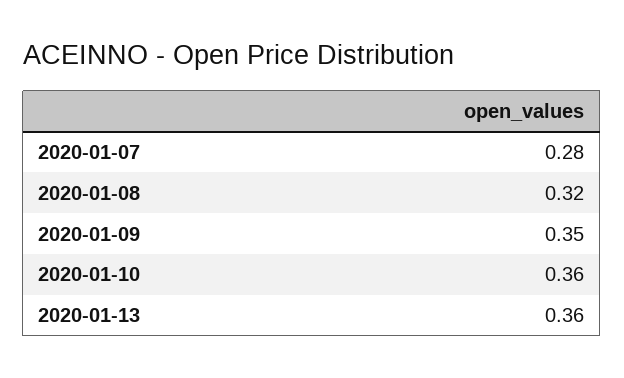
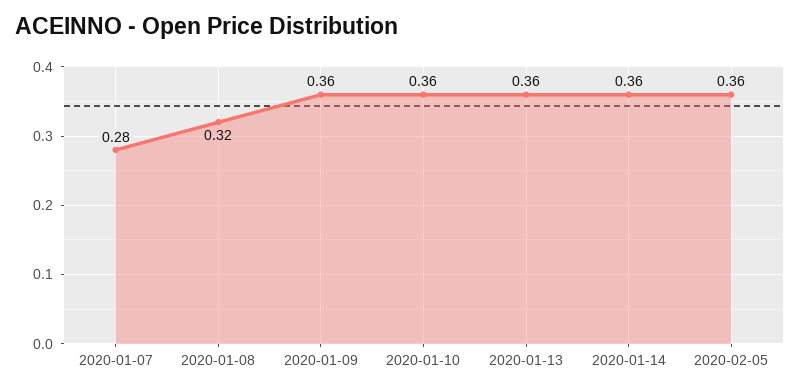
2020-01-09: 0.35 -> 0.36
2020-01-14: none -> 0.36
2020-02-05: none -> 0.36

